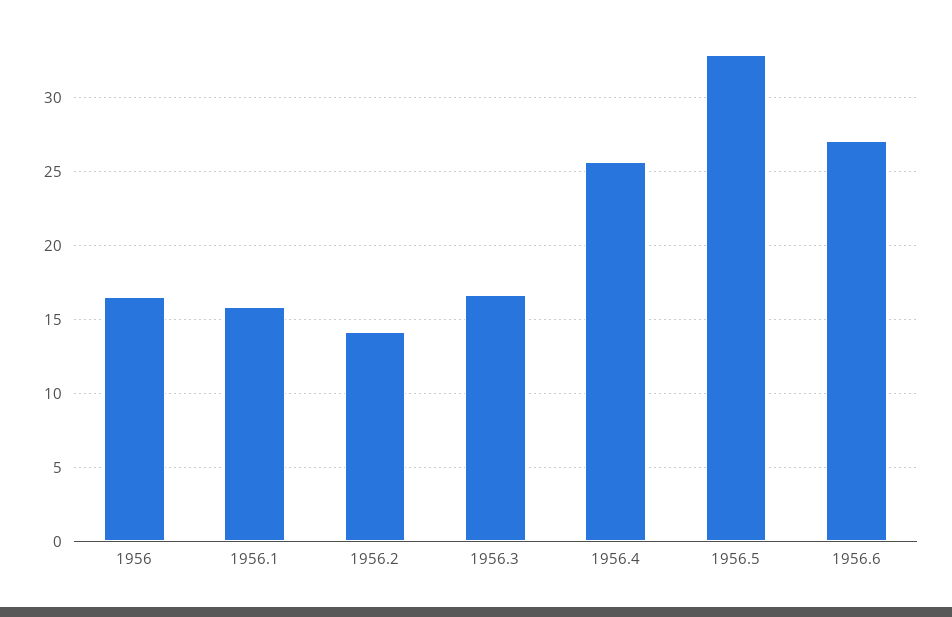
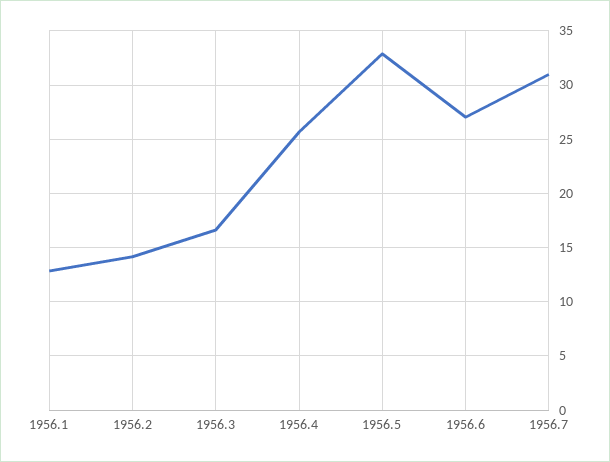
1956: 16.5 -> none
1956.1: 16 -> 13
1956.7: none -> 31

